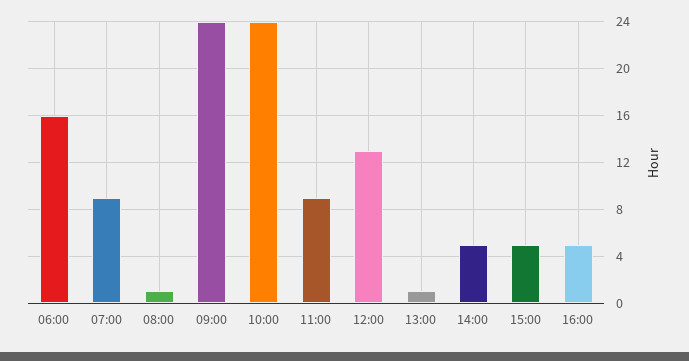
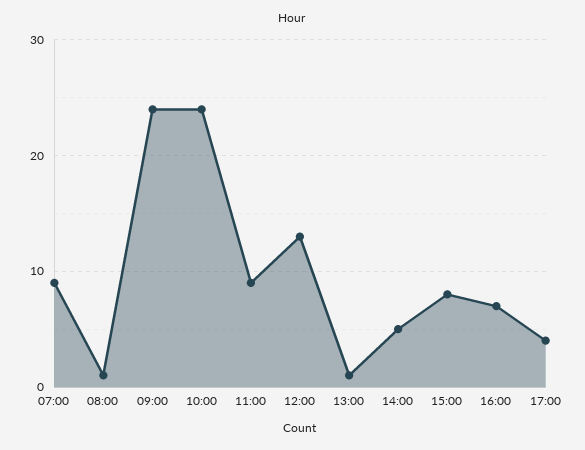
06:00: 16 -> none
15:00: 5 -> 8
16:00: 5 -> 7
17:00: none -> 4

